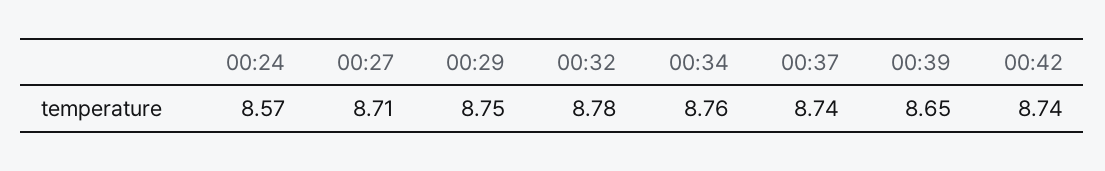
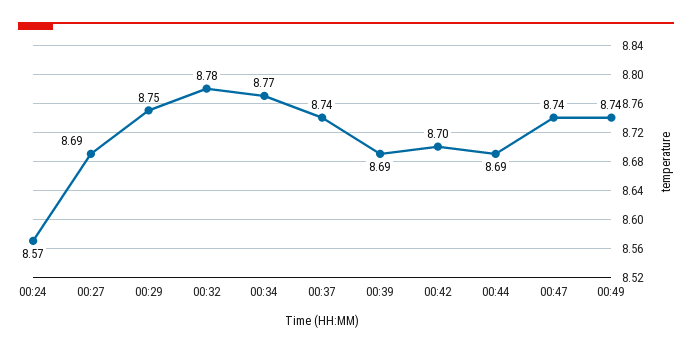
00:27: 8.71 -> 8.69
00:34: 8.76 -> 8.77
00:39: 8.65 -> 8.69
00:42: 8.74 -> 8.7
00:44: none -> 8.69
00:47: none -> 8.74
00:49: none -> 8.74

